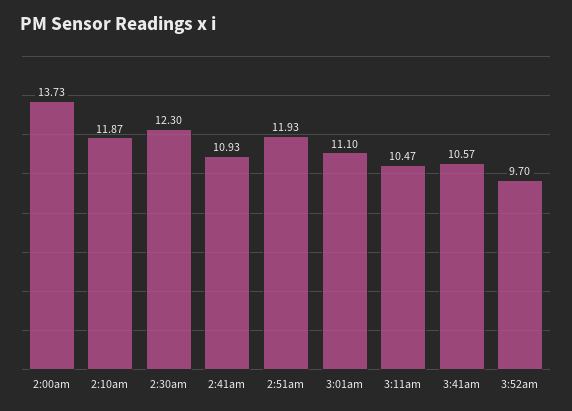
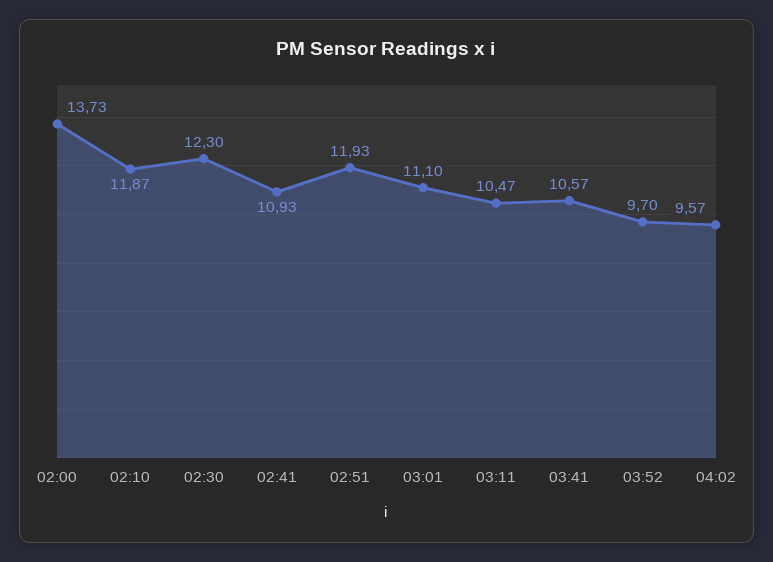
04:02: none -> 9.57

